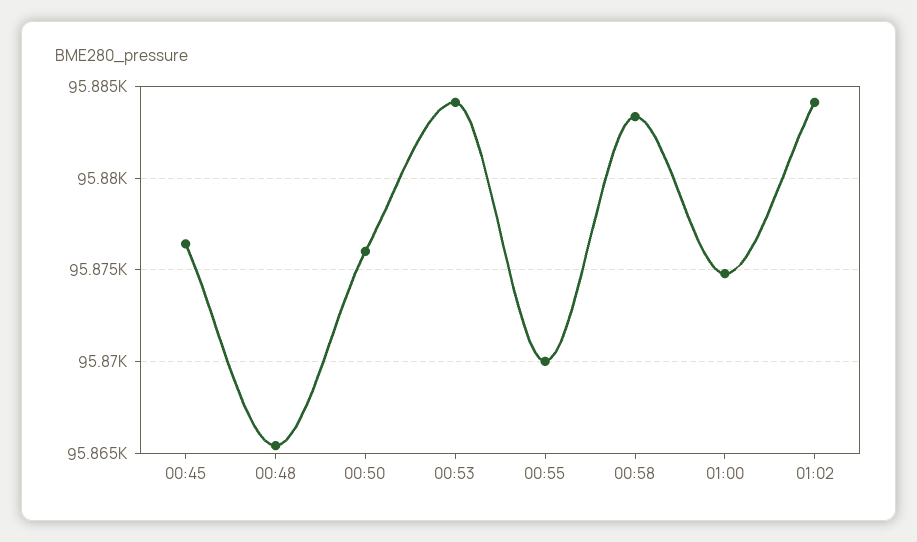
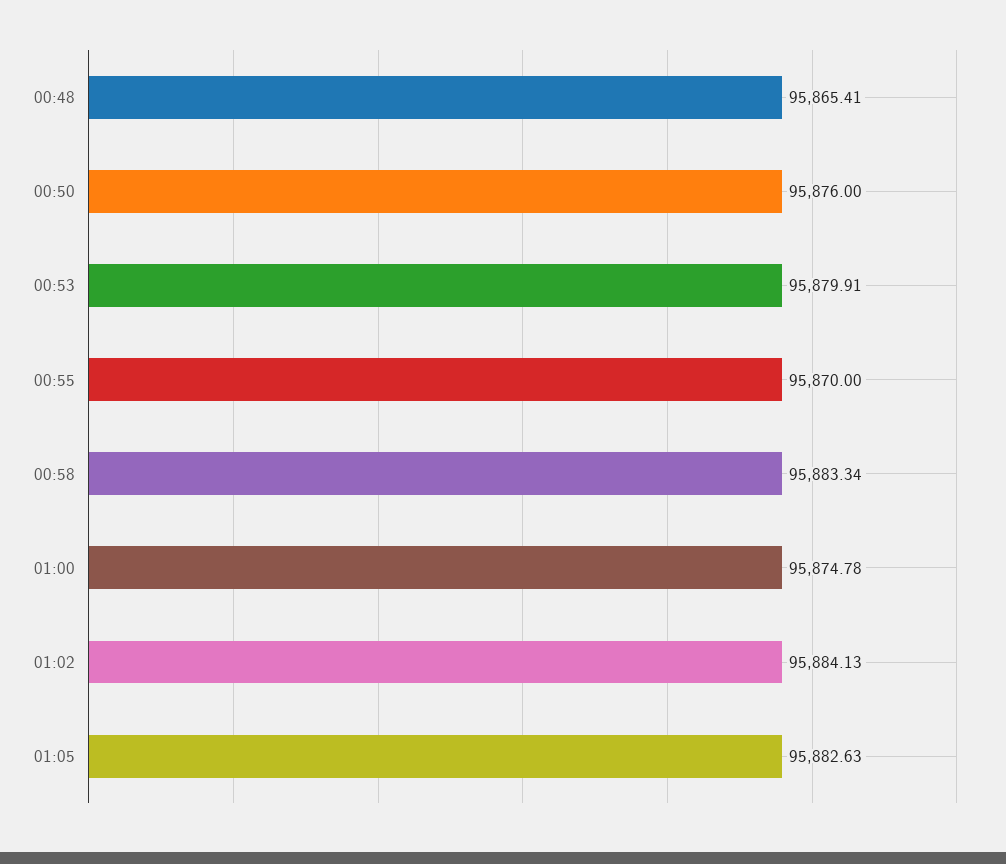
00:45: 95876.5 -> none
00:53: 95884 -> 95879.91
01:05: none -> 95882.63

